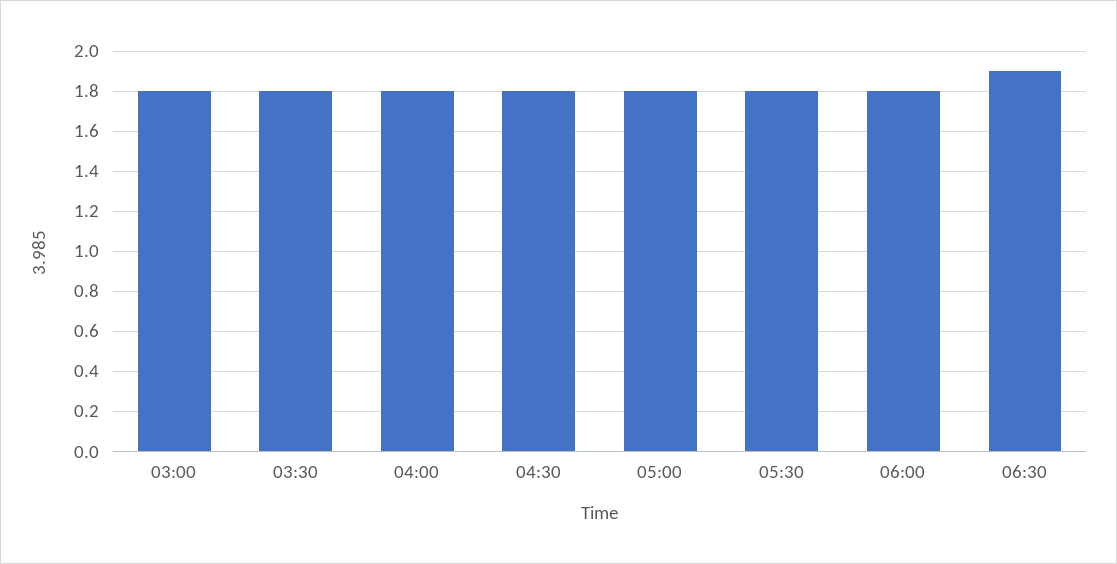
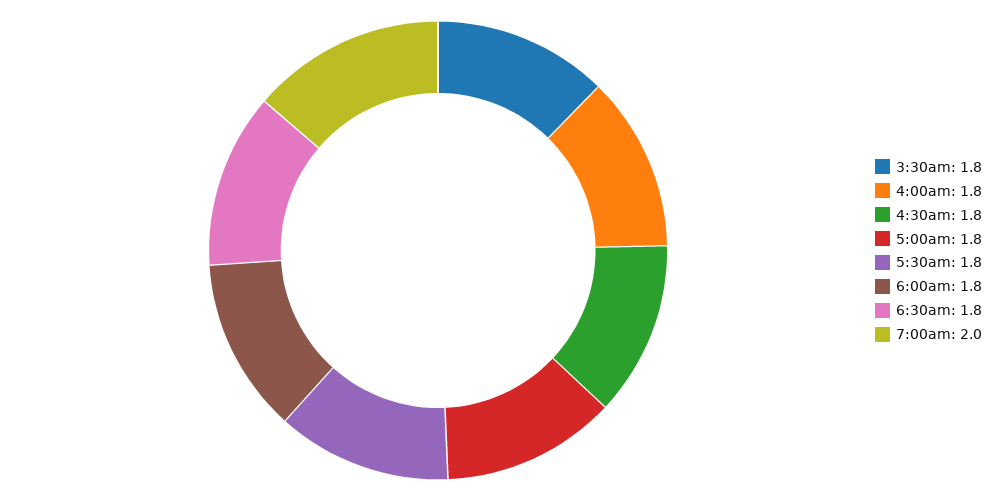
03:00: 1.8 -> none
06:30: 1.9 -> 1.8
7:00am: none -> 2

